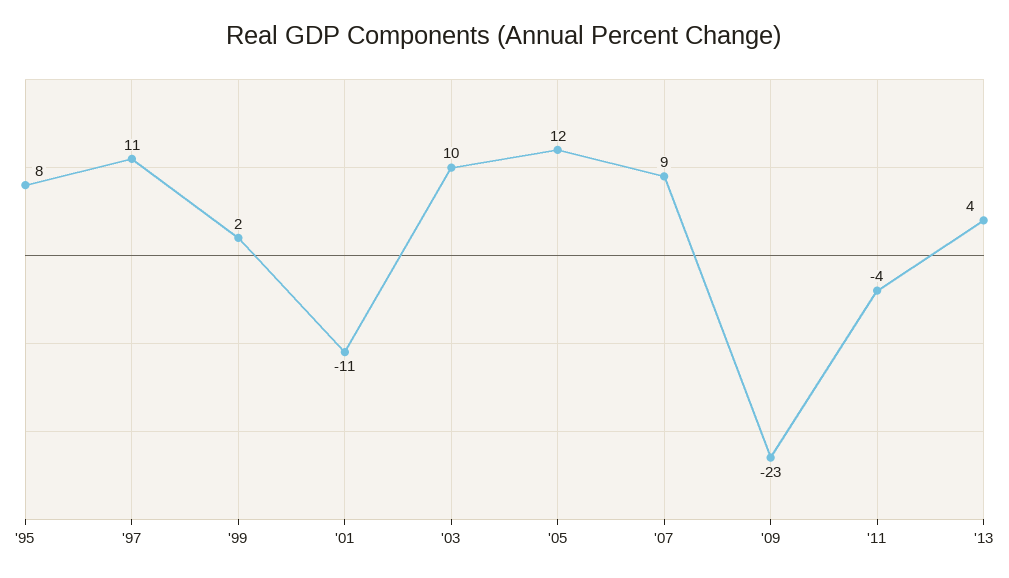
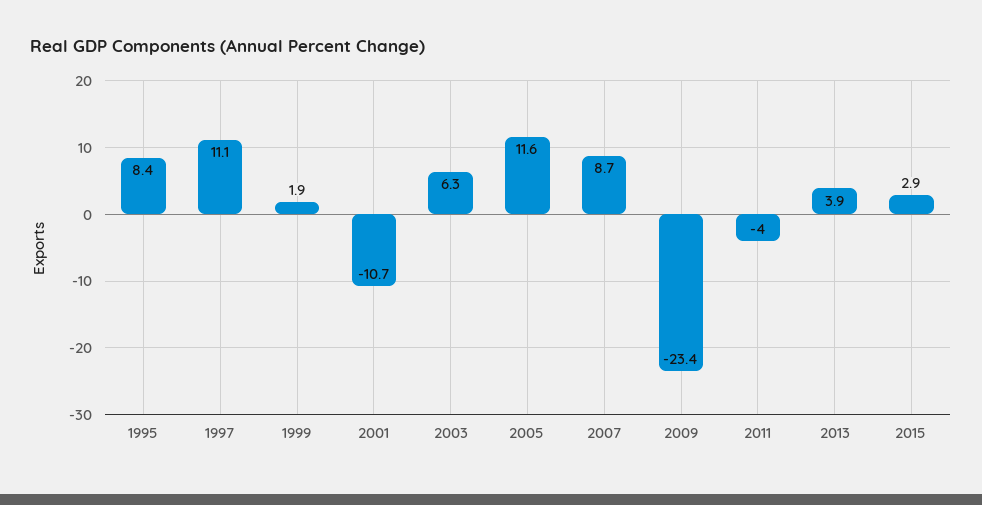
'03: 10 -> 6.3
2015: none -> 2.9

